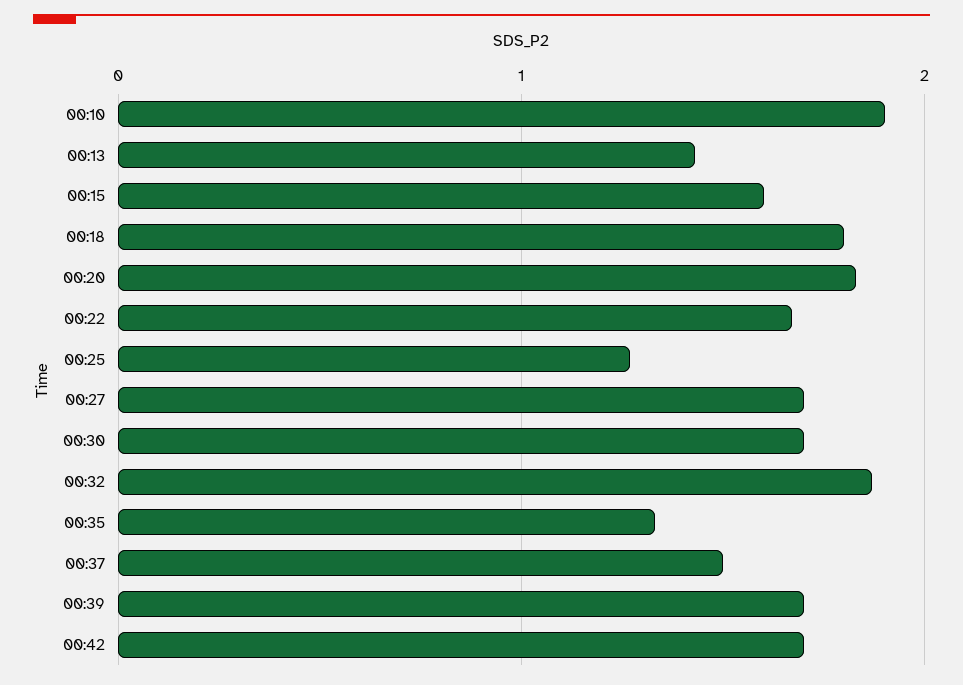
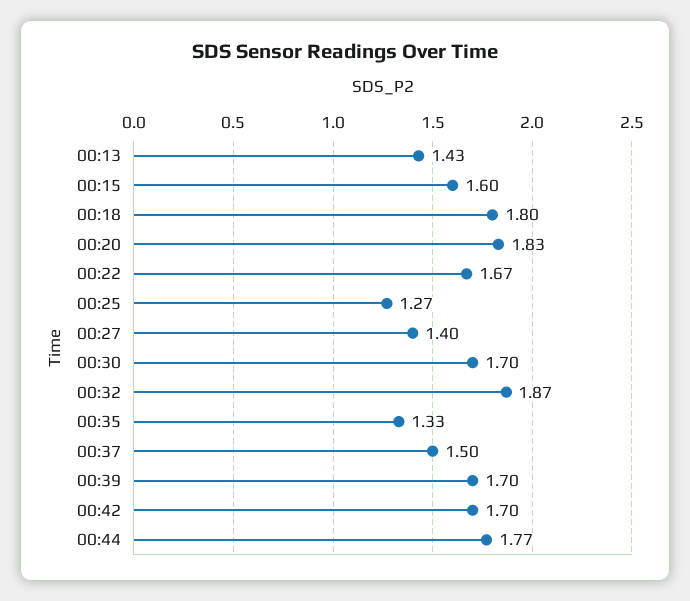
00:10: 1.9 -> none
00:27: 1.7 -> 1.4
00:44: none -> 1.77

